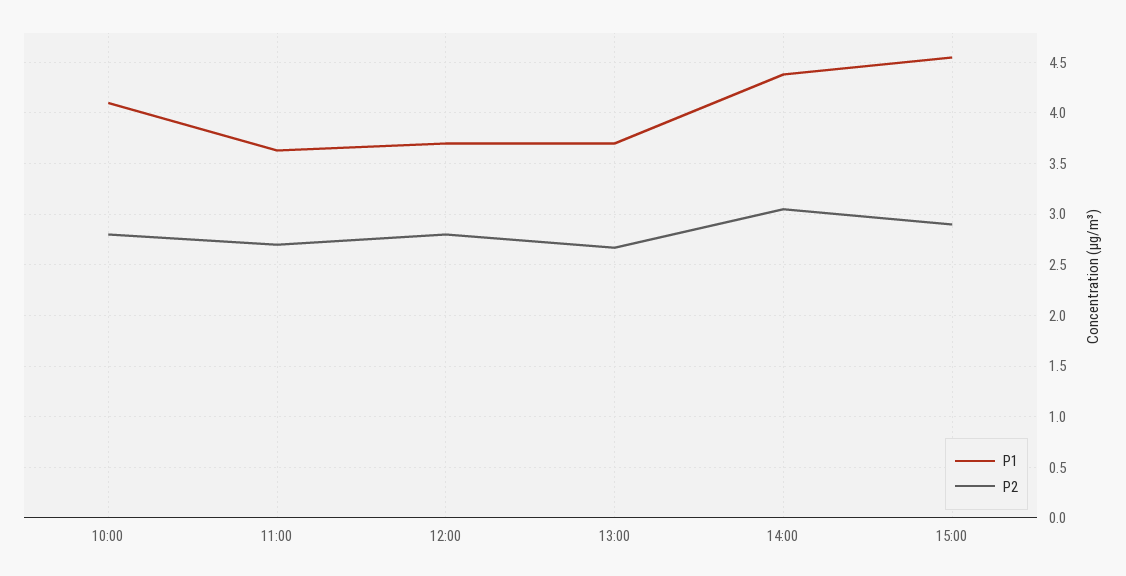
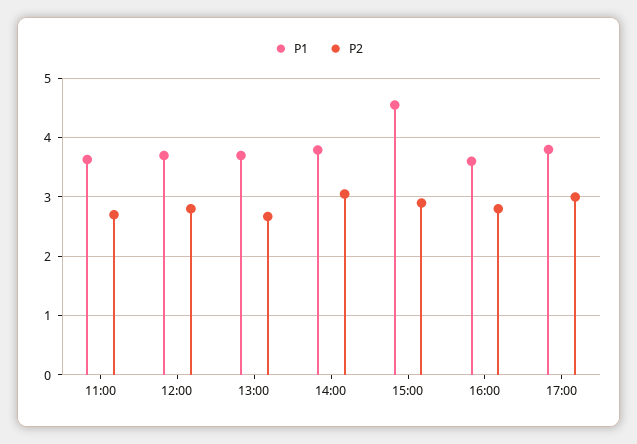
P1, 10:00: 4.1 -> none
P2, 10:00: 2.8 -> none
P1, 14:00: 4.4 -> 3.8
P1, 16:00: none -> 3.6
P2, 16:00: none -> 2.8
P1, 17:00: none -> 3.8
P2, 17:00: none -> 3

